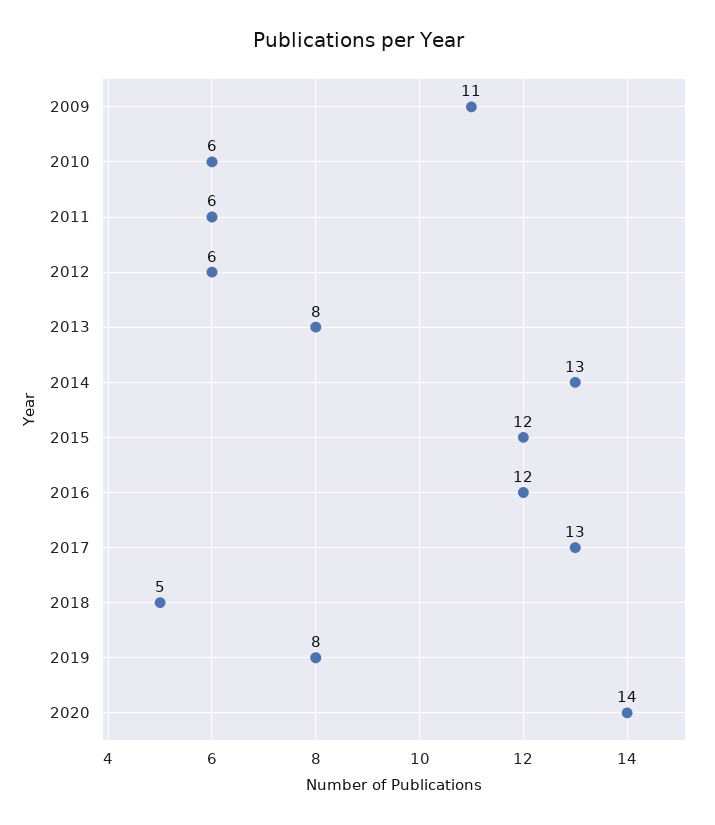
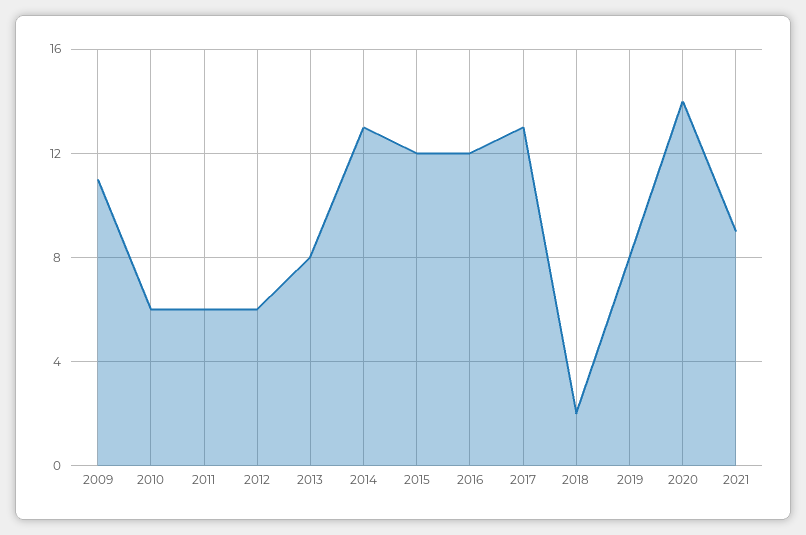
2018: 5 -> 2
2021: none -> 9

